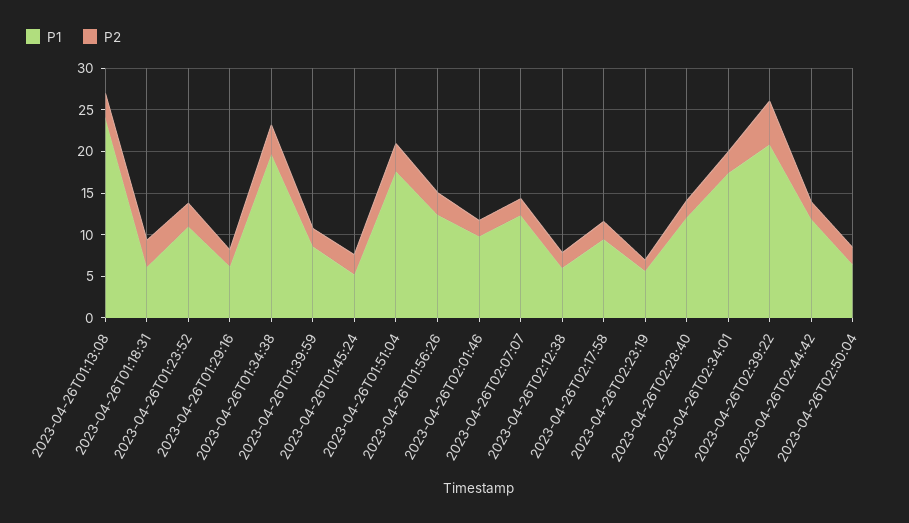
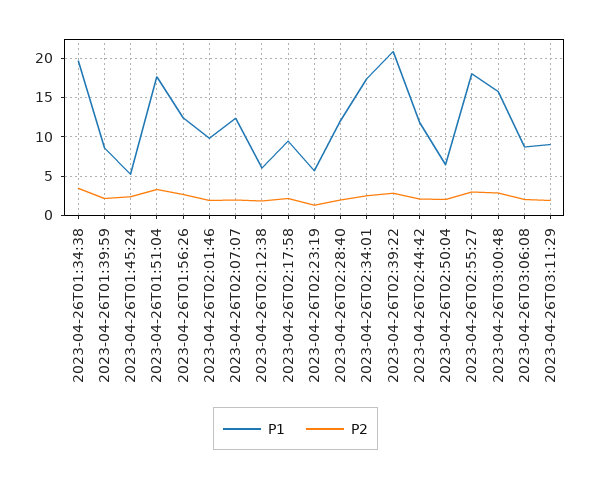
P1, 2023-04-26T01:13:08: 24 -> none
P2, 2023-04-26T01:13:08: 3 -> none
P1, 2023-04-26T01:18:31: 6 -> none
P2, 2023-04-26T01:18:31: 3 -> none
P1, 2023-04-26T01:23:52: 11 -> none
P2, 2023-04-26T01:23:52: 3 -> none
P1, 2023-04-26T01:29:16: 6 -> none
P2, 2023-04-26T01:29:16: 2 -> none
P2, 2023-04-26T02:39:22: 5 -> 3
P1, 2023-04-26T02:55:27: none -> 18
P2, 2023-04-26T02:55:27: none -> 3
P1, 2023-04-26T03:00:48: none -> 16
P2, 2023-04-26T03:00:48: none -> 3
P1, 2023-04-26T03:06:08: none -> 9
P2, 2023-04-26T03:06:08: none -> 2
P1, 2023-04-26T03:11:29: none -> 9
P2, 2023-04-26T03:11:29: none -> 2

